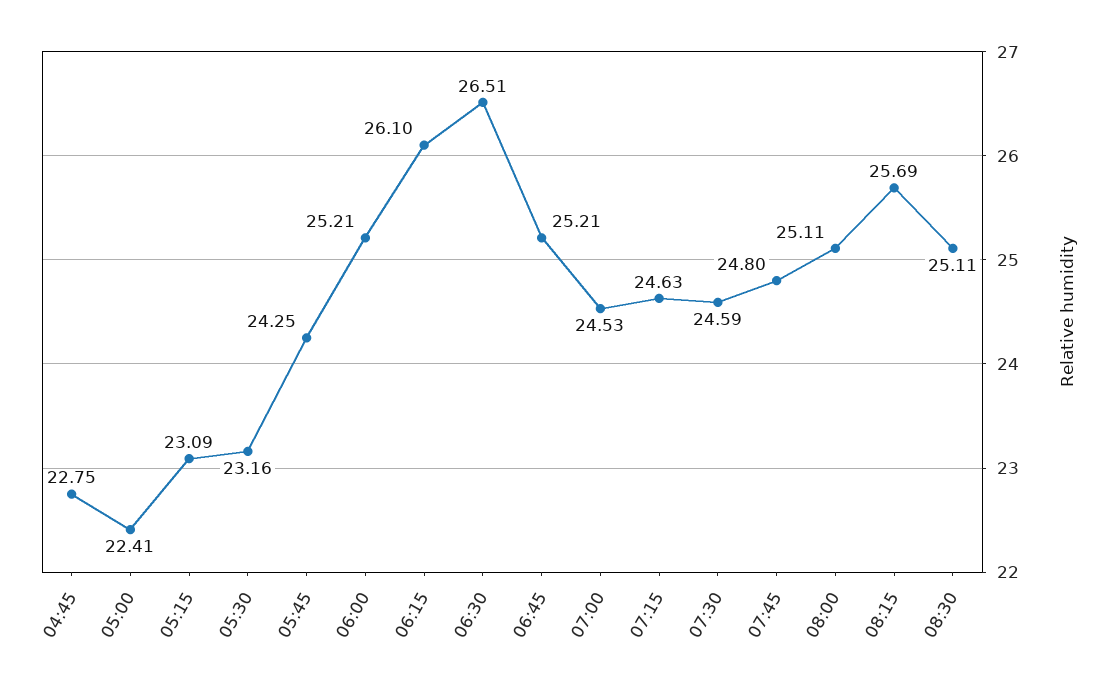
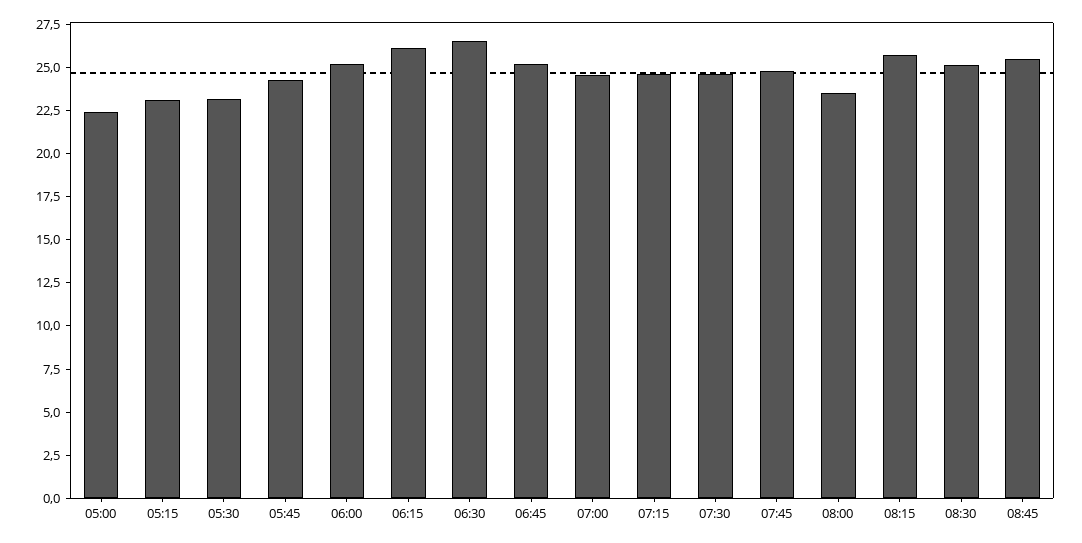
04:45: 22.75 -> none
08:00: 25.11 -> 23.5
08:45: none -> 25.5

